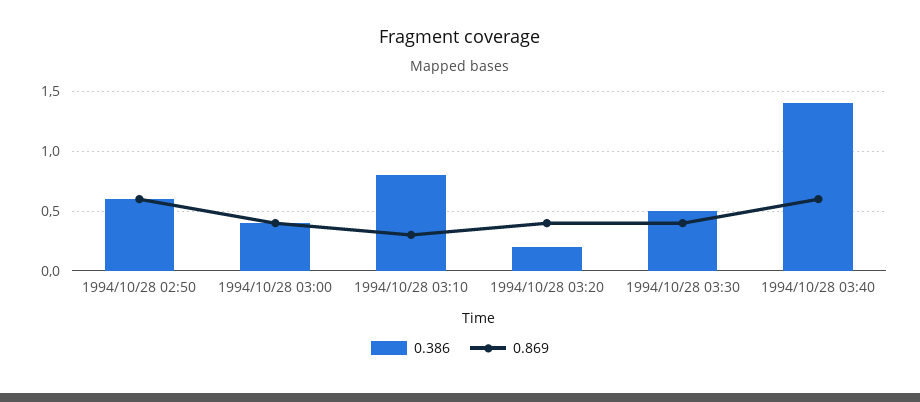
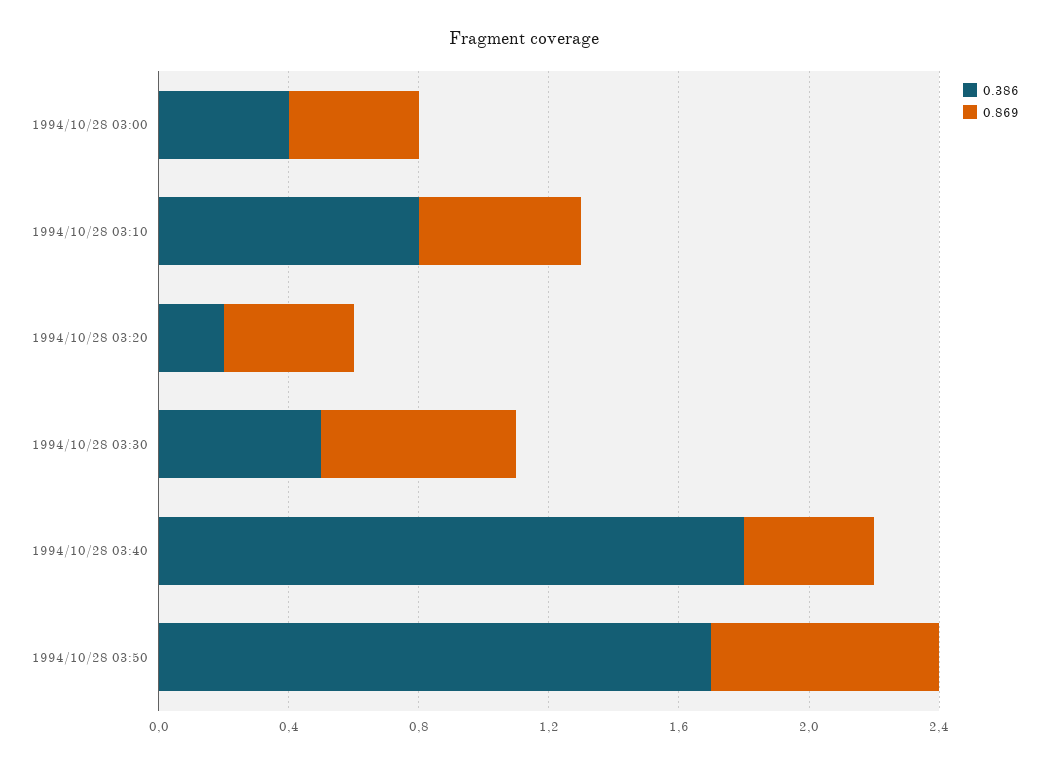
0.386, 1994/10/28 02:50: 0.6 -> none
0.869, 1994/10/28 02:50: 0.6 -> none
0.869, 1994/10/28 03:10: 0.3 -> 0.5
0.869, 1994/10/28 03:30: 0.4 -> 0.6
0.386, 1994/10/28 03:40: 1.4 -> 1.8
0.869, 1994/10/28 03:40: 0.6 -> 0.4
0.386, 1994/10/28 03:50: none -> 1.7
0.869, 1994/10/28 03:50: none -> 0.7

